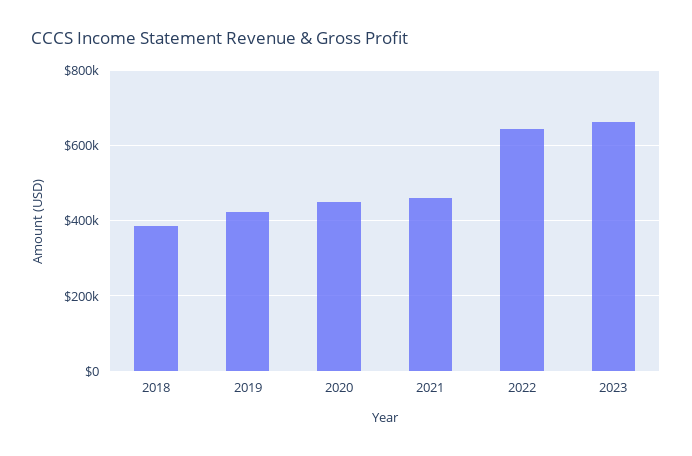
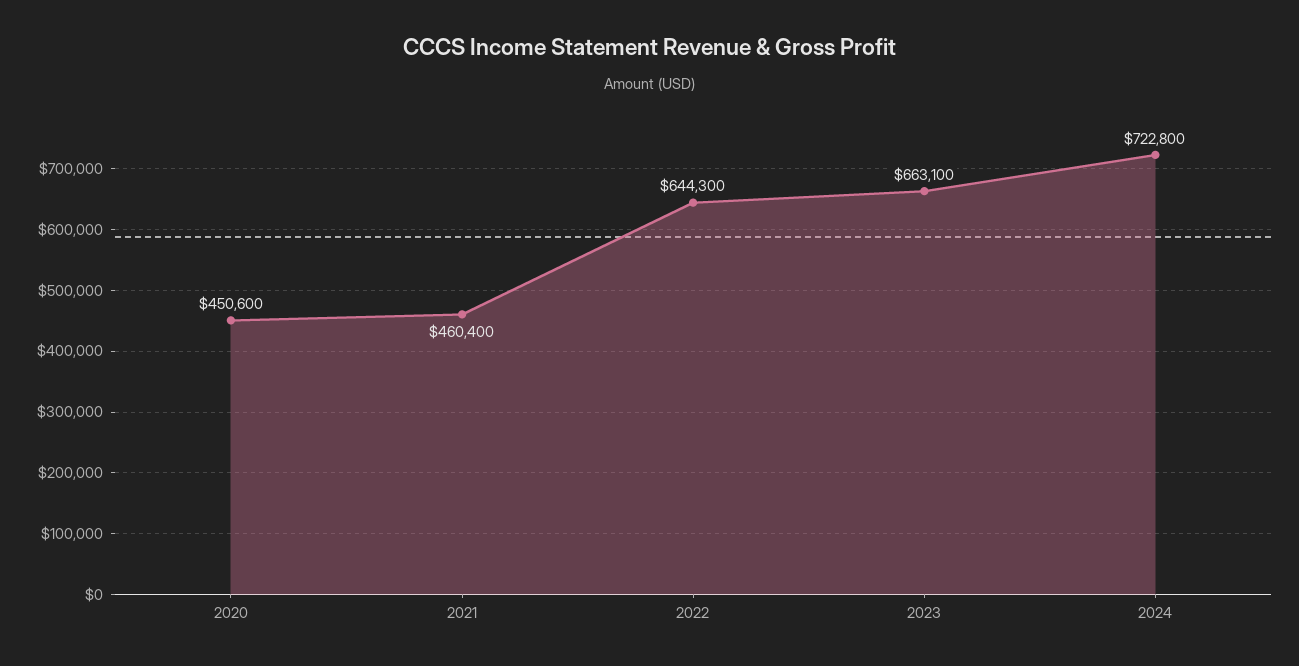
2018: 380000 -> none
2019: 420000 -> none
2024: none -> 722800

